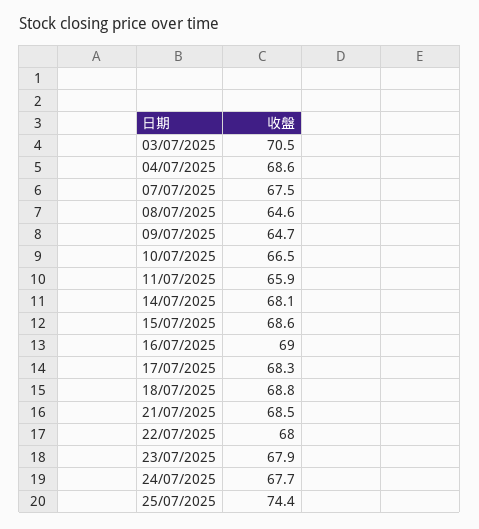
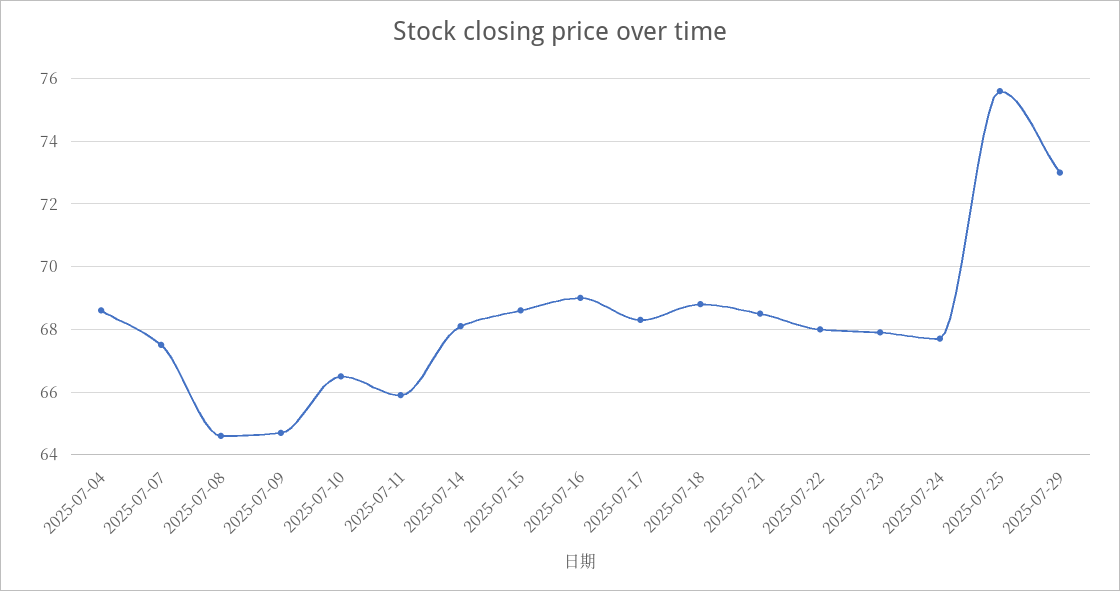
03/07/2025: 70.5 -> none
25/07/2025: 74.4 -> 75.5
2025-07-29: none -> 73

